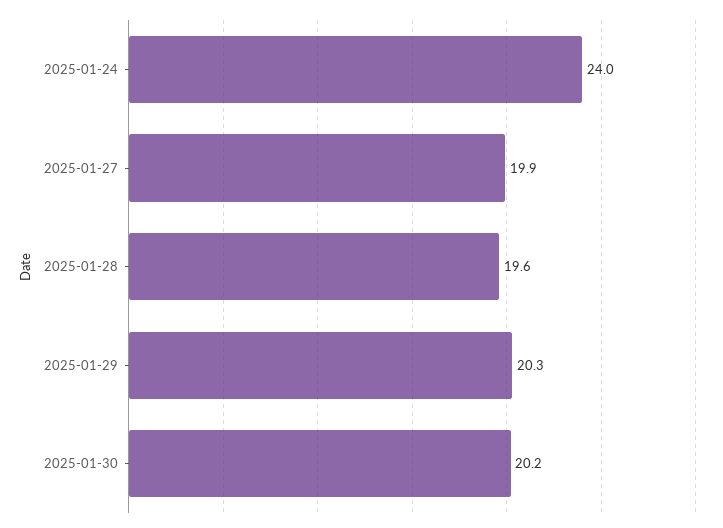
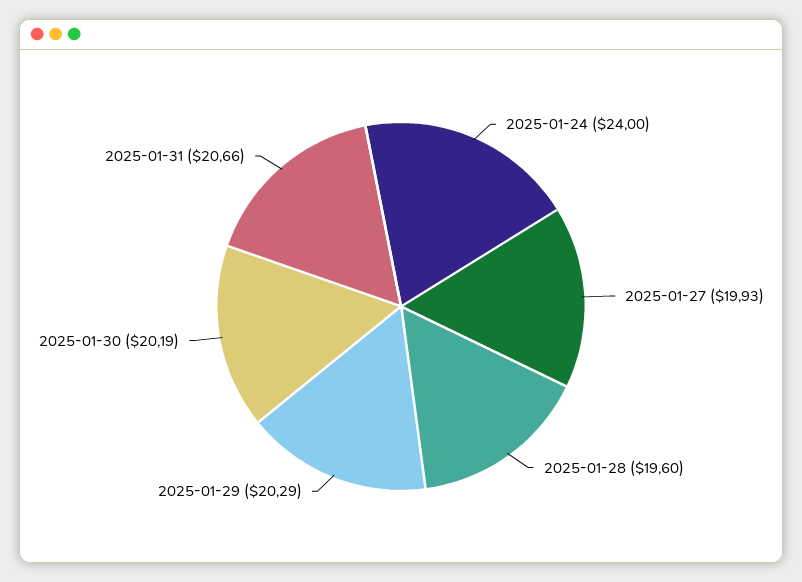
2025-01-31: none -> 20.66

